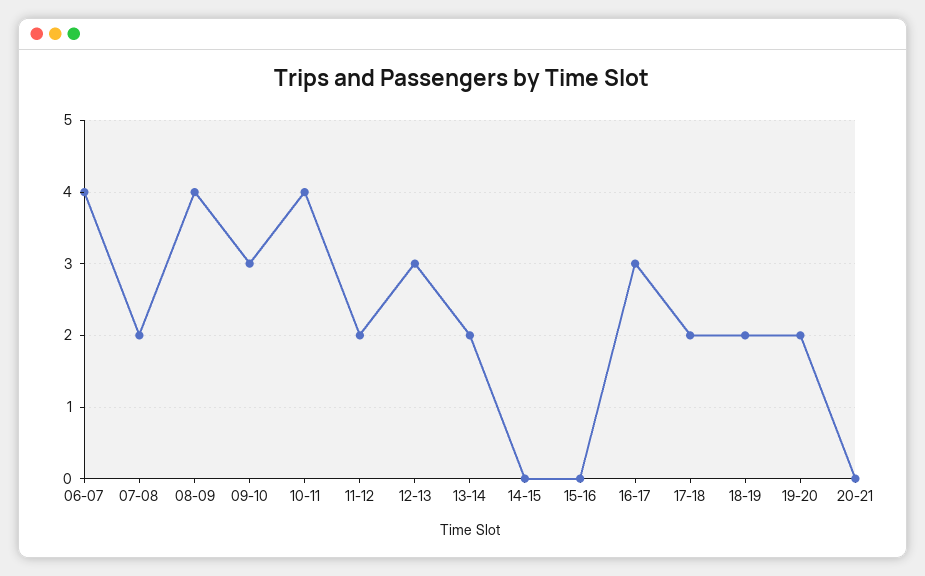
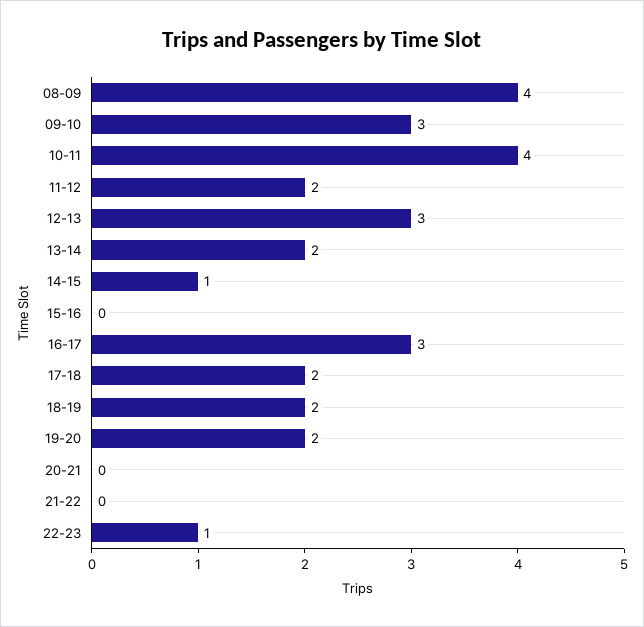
06-07: 4 -> none
07-08: 2 -> none
14-15: 0 -> 1
21-22: none -> 0
22-23: none -> 1

